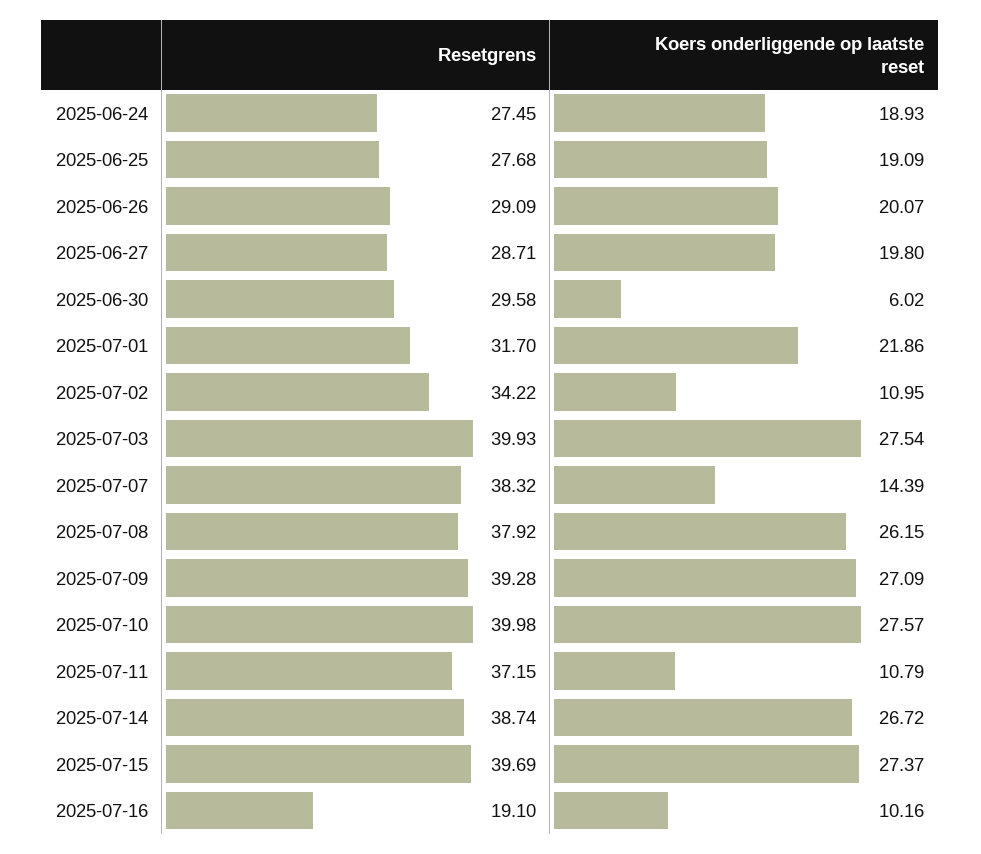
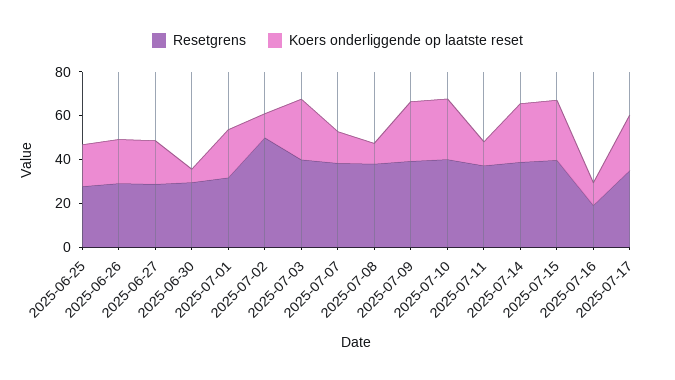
Resetgrens, 2025-06-24: 27.45 -> none
Koers onderliggende op laatste reset, 2025-06-24: 18.93 -> none
Resetgrens, 2025-07-02: 34.22 -> 50
Koers onderliggende op laatste reset, 2025-07-08: 26.15 -> 10
Resetgrens, 2025-07-17: none -> 35
Koers onderliggende op laatste reset, 2025-07-17: none -> 25

